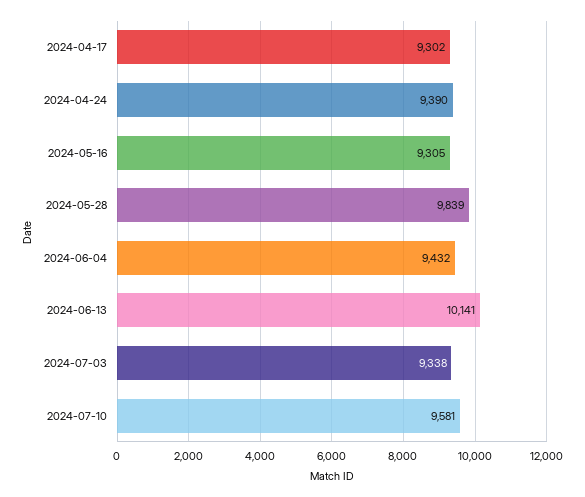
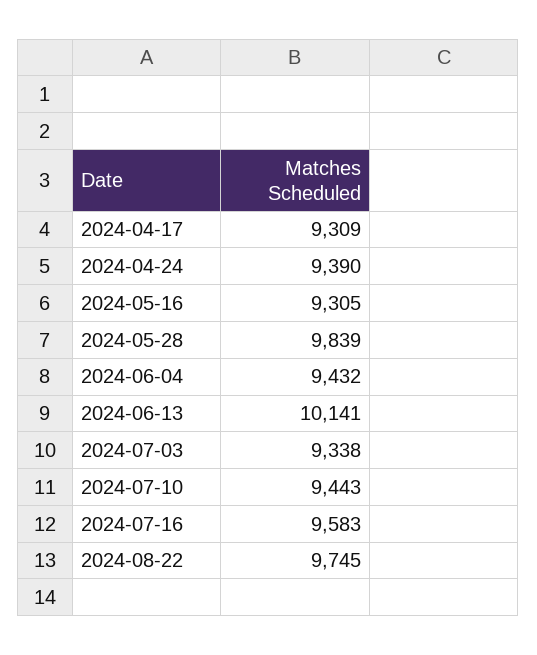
2024-04-17: 9302 -> 9309
2024-07-10: 9581 -> 9443
2024-07-16: none -> 9583
2024-08-22: none -> 9745

